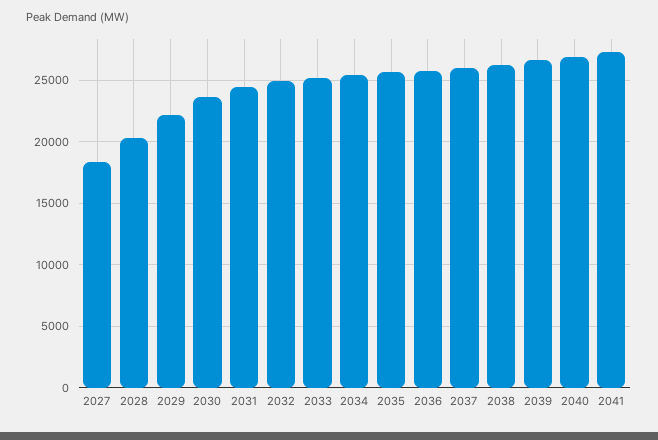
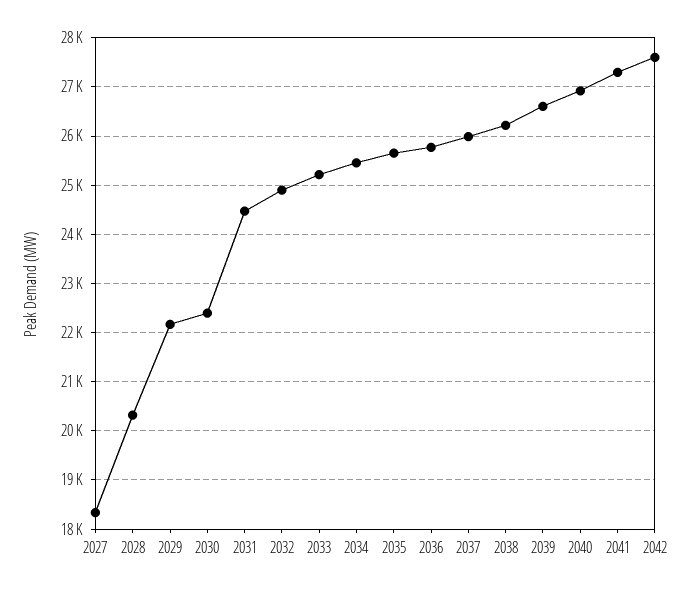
2030: 23500 -> 22400
2042: none -> 27600

